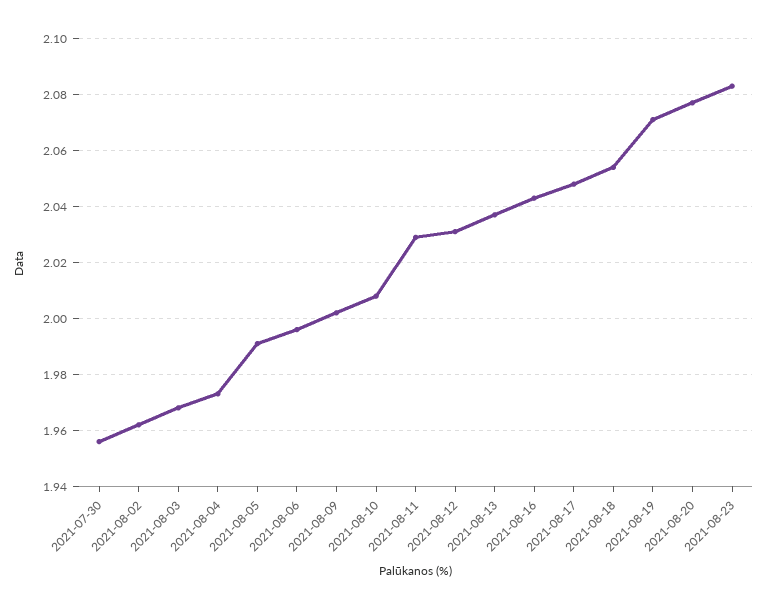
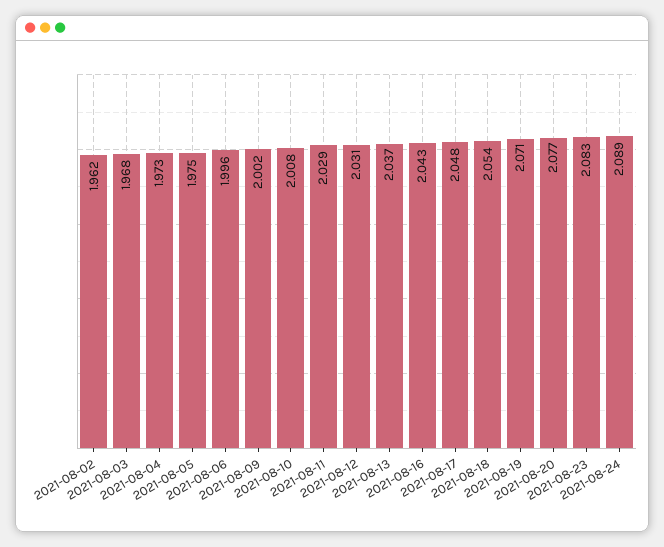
2021-07-30: 1.955 -> none
2021-08-05: 1.99 -> 1.975
2021-08-24: none -> 2.089

